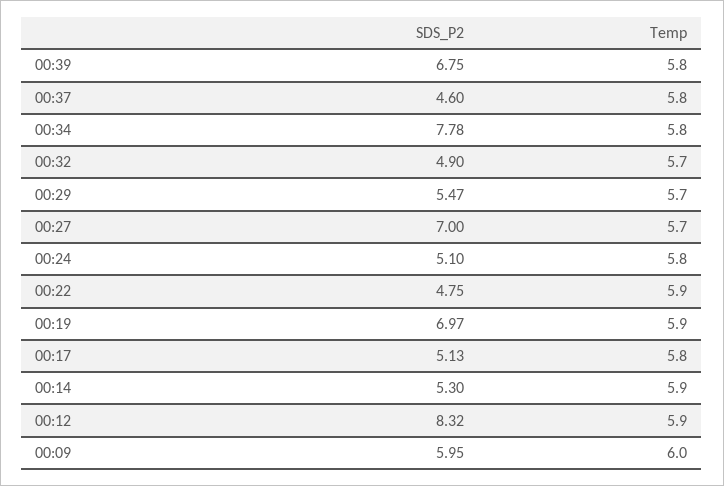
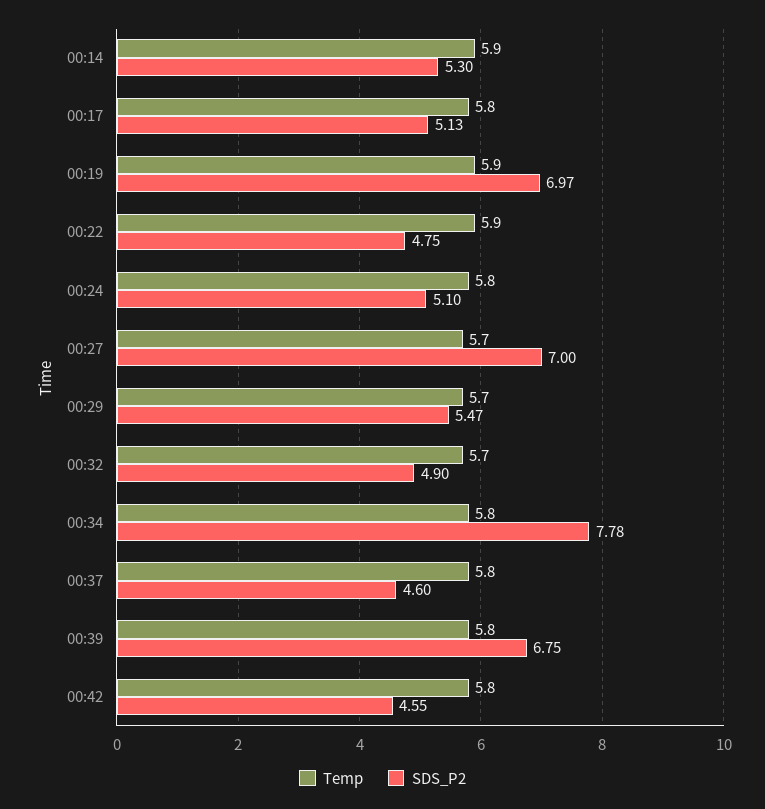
SDS_P2, 00:12: 8.32 -> none
Temp, 00:12: 5.9 -> none
SDS_P2, 00:09: 5.95 -> none
Temp, 00:09: 6 -> none
Temp, 00:42: none -> 5.8
SDS_P2, 00:42: none -> 4.55

